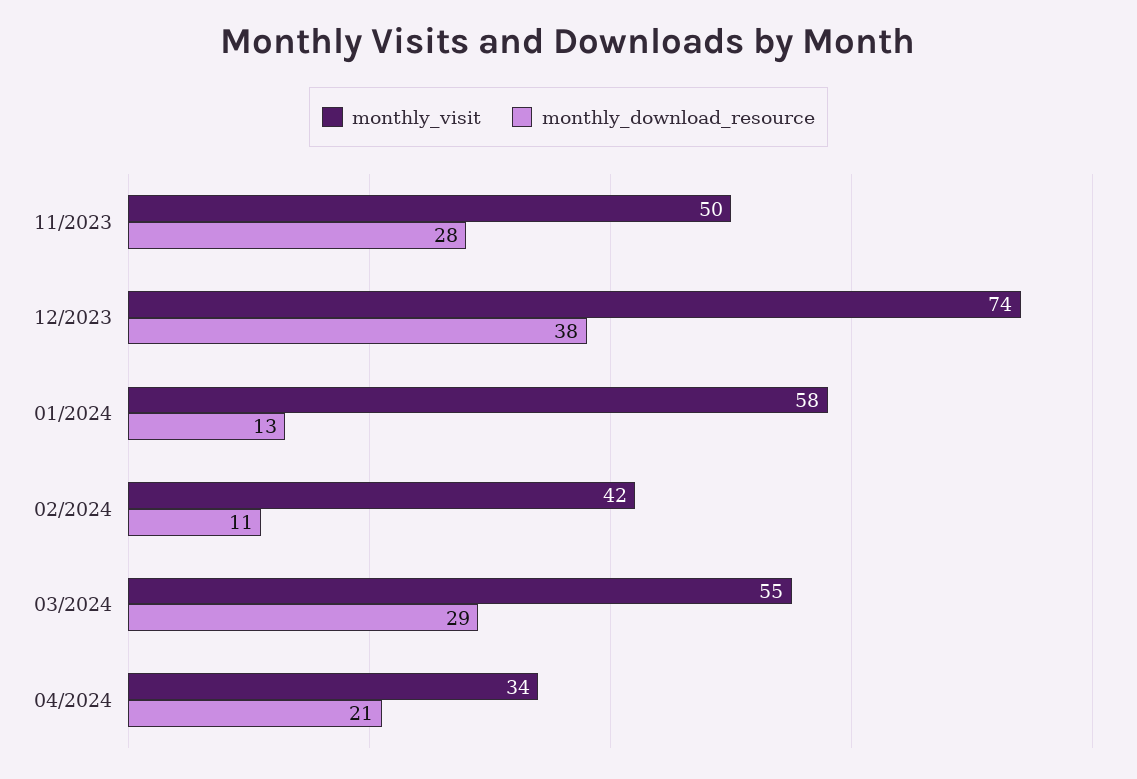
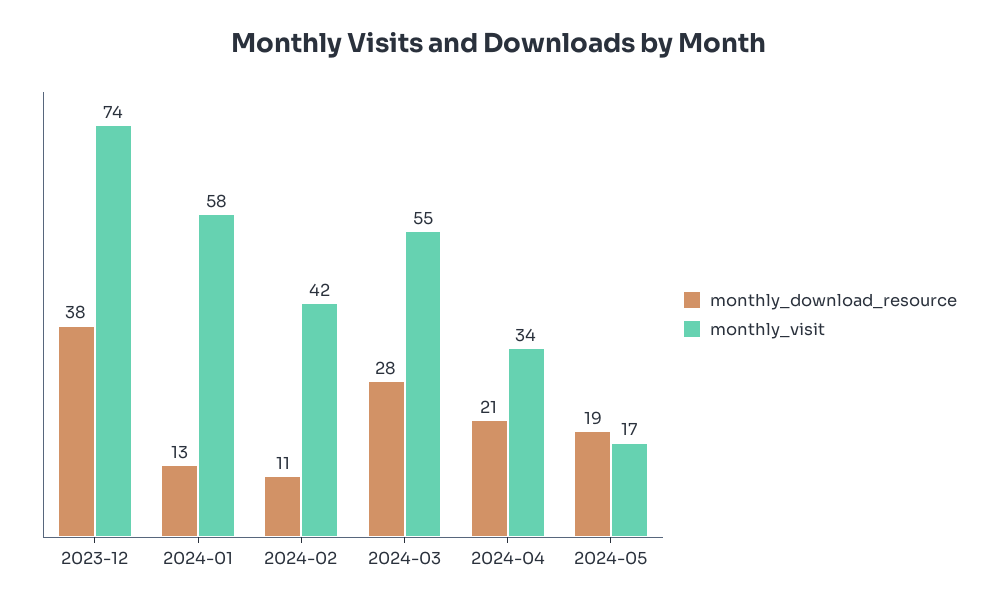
monthly_visit, 11/2023: 50 -> none
monthly_download_resource, 11/2023: 28 -> none
monthly_download_resource, 03/2024: 29 -> 28
monthly_download_resource, 2024-05: none -> 19
monthly_visit, 2024-05: none -> 17

